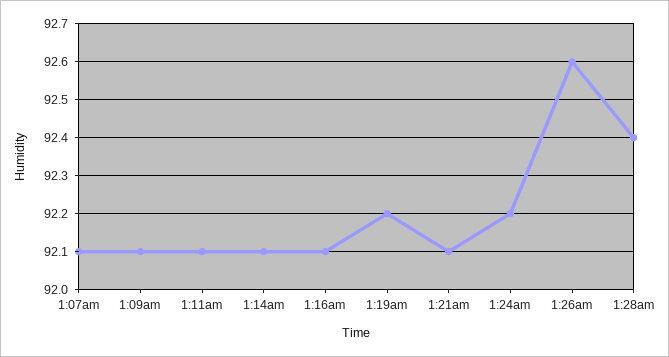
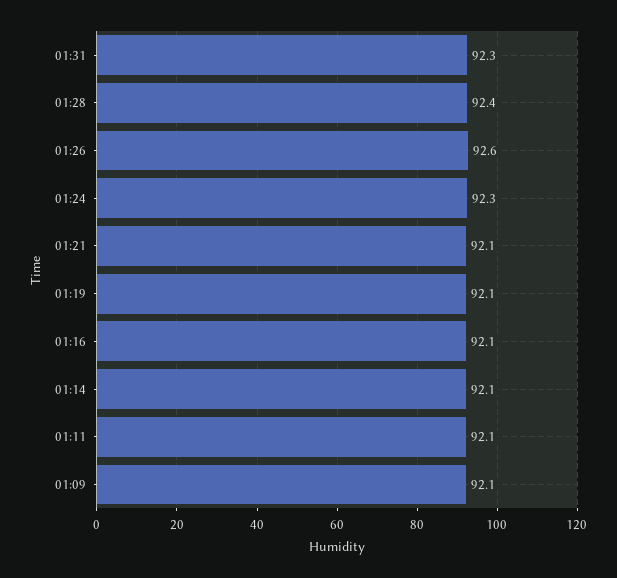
1:07am: 92.1 -> none
1:19am: 92.2 -> 92.1
1:24am: 92.2 -> 92.3
01:31: none -> 92.3

